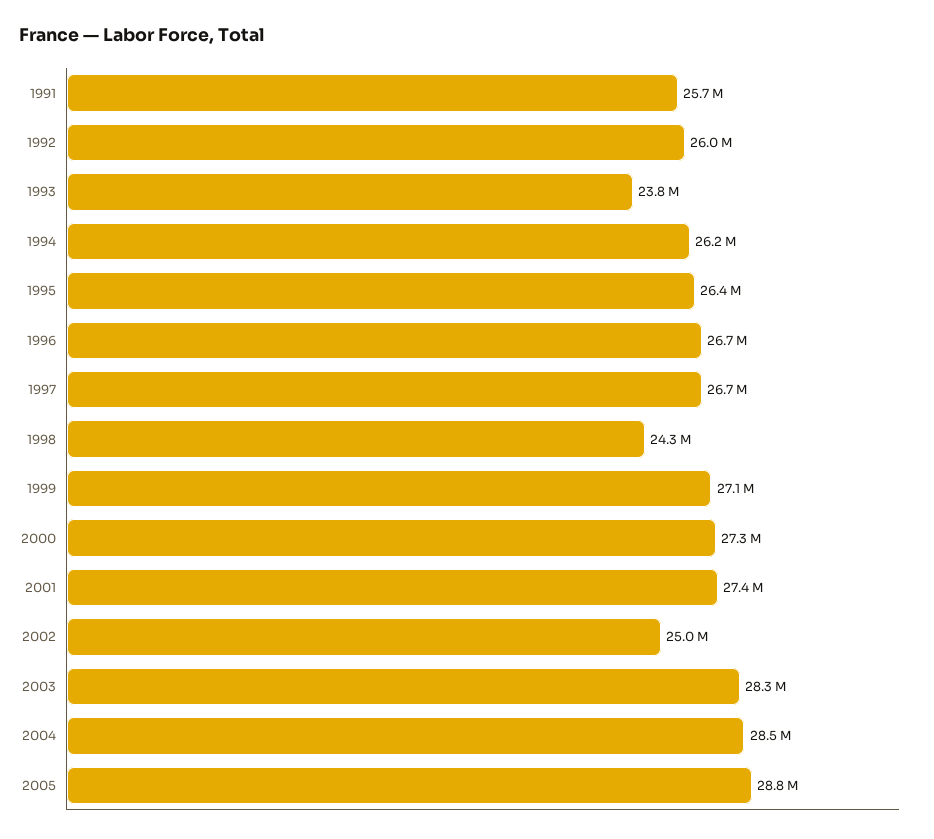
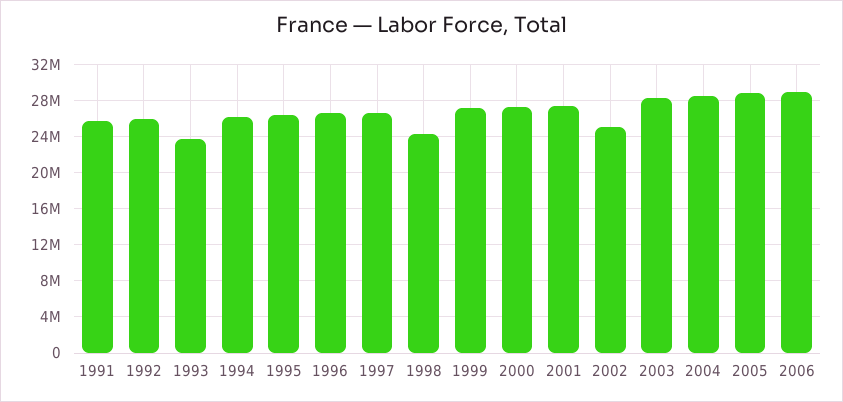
2006: none -> 29000000

